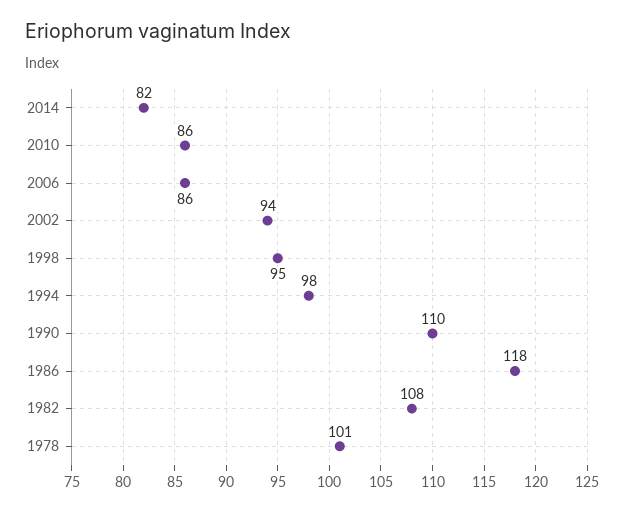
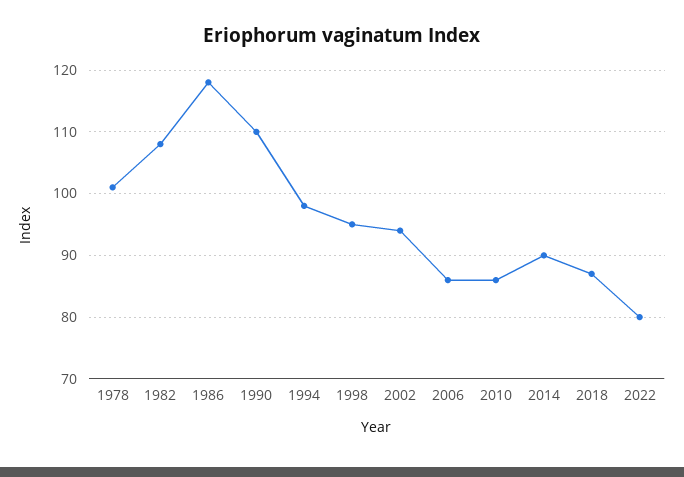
2014: 82 -> 90
2018: none -> 87
2022: none -> 80

